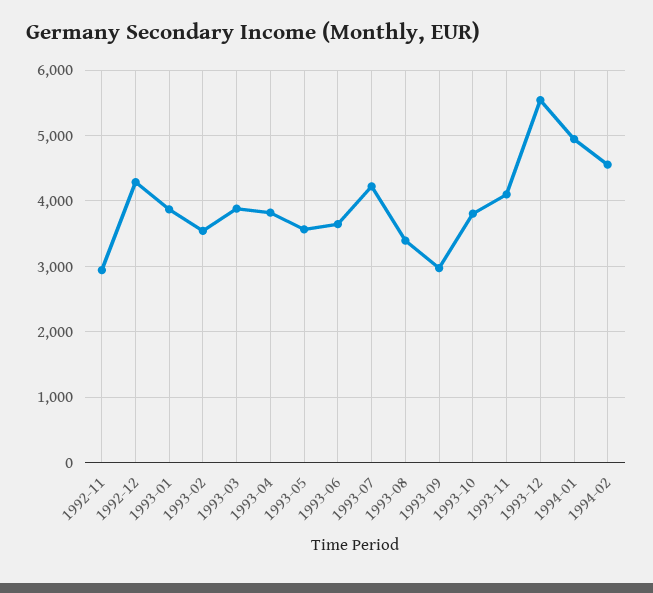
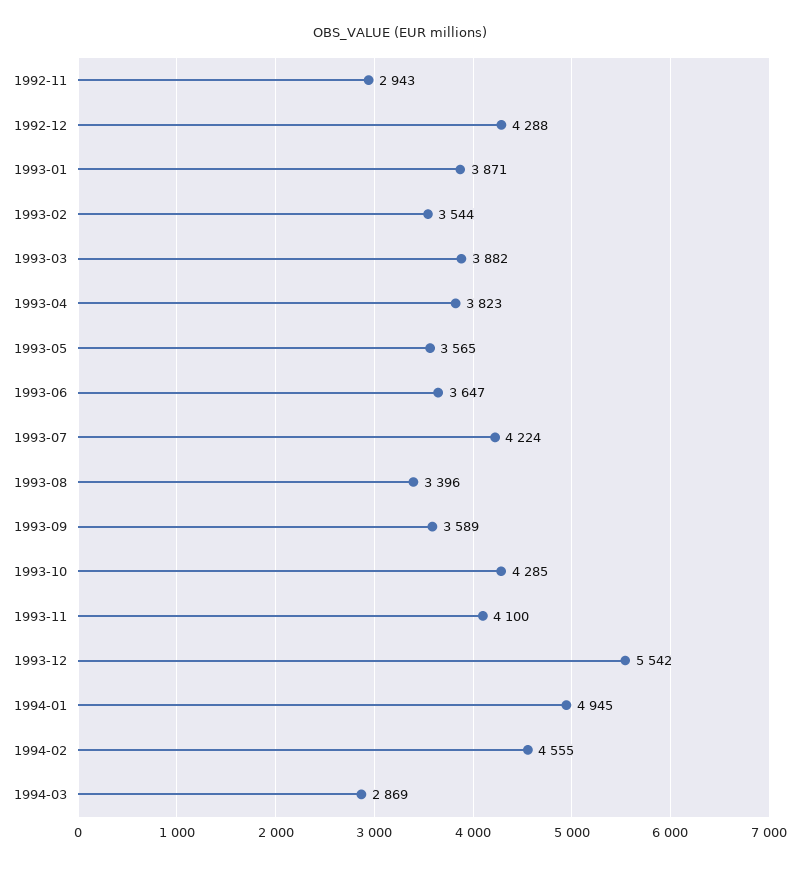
1993-09: 3000 -> 3589
1993-10: 3800 -> 4285
1994-03: none -> 2869

